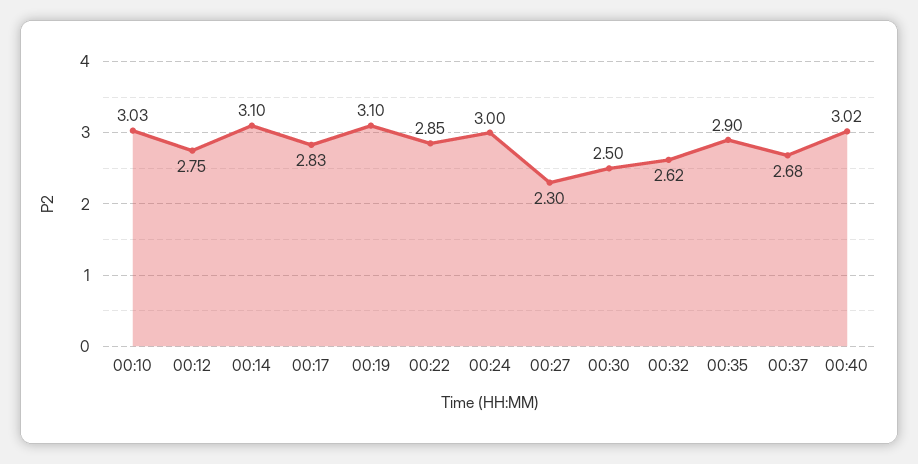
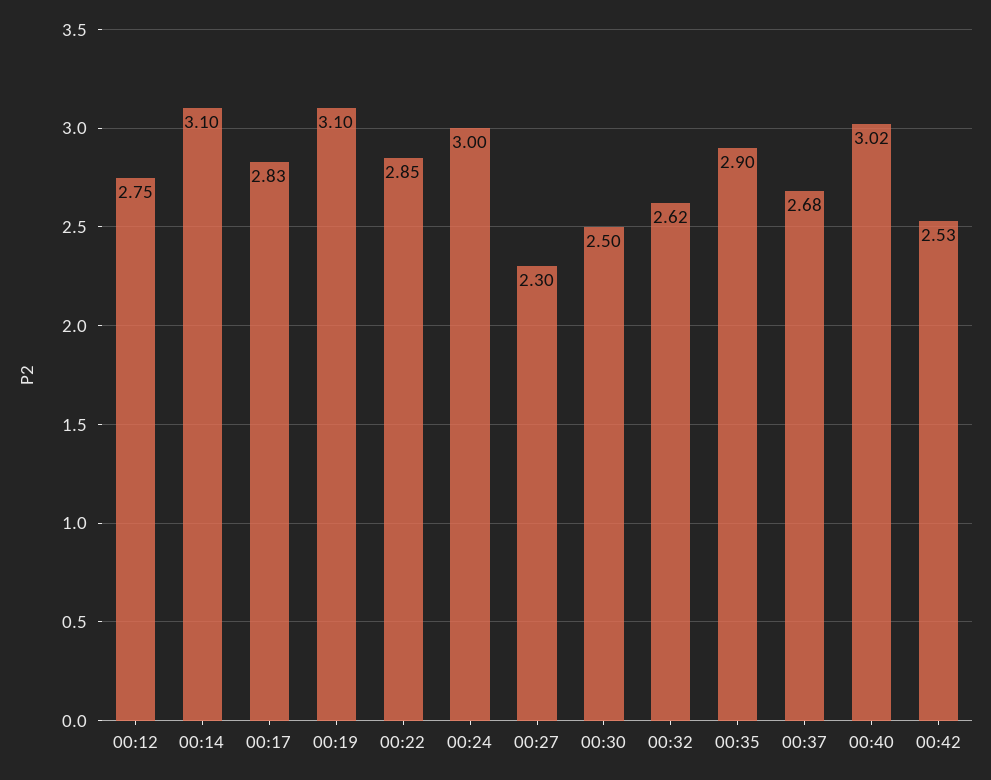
00:10: 3.03 -> none
00:42: none -> 2.53

